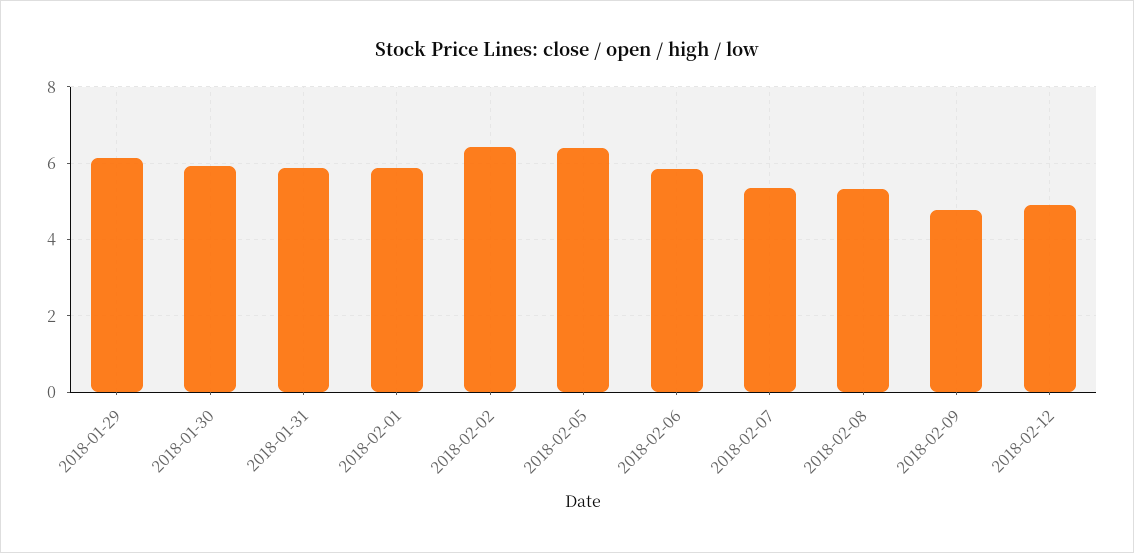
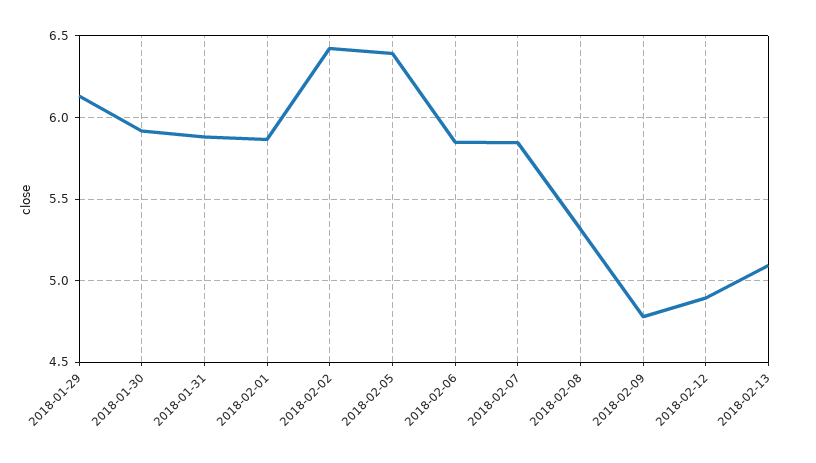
2018-02-07: 5.4 -> 5.85
2018-02-13: none -> 5.1

